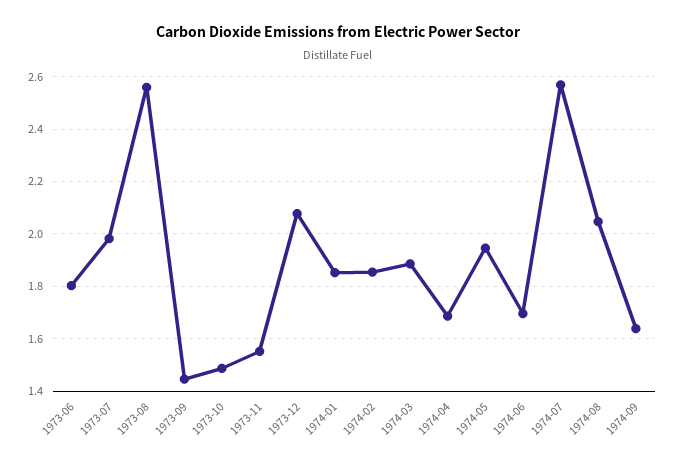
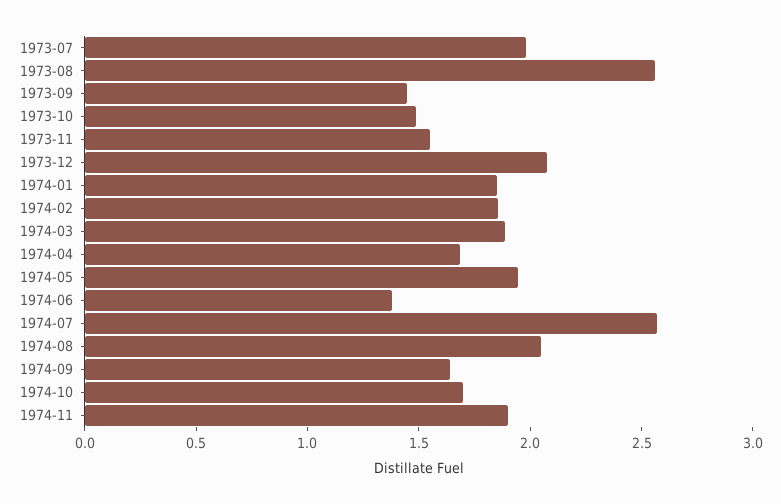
1973-06: 1.8 -> none
1974-06: 1.7 -> 1.4
1974-10: none -> 1.7
1974-11: none -> 1.9

